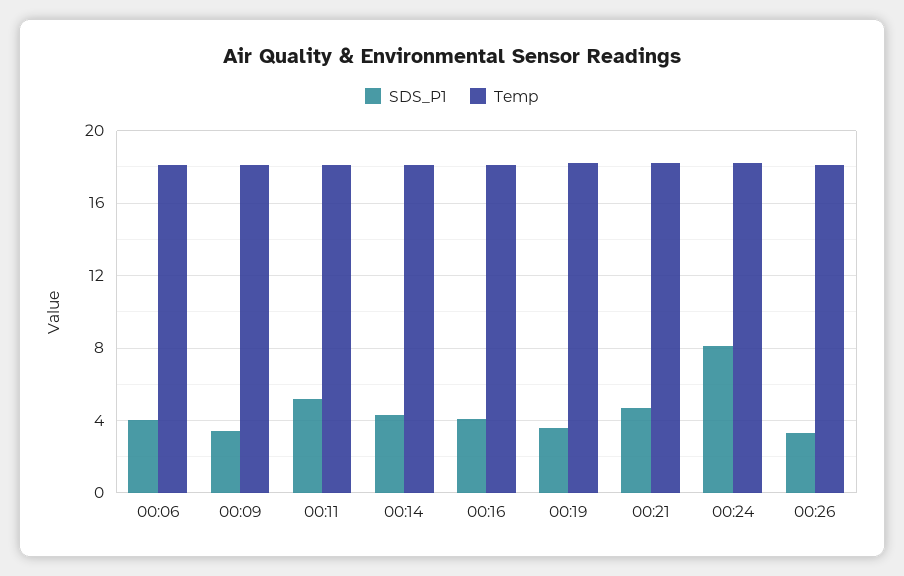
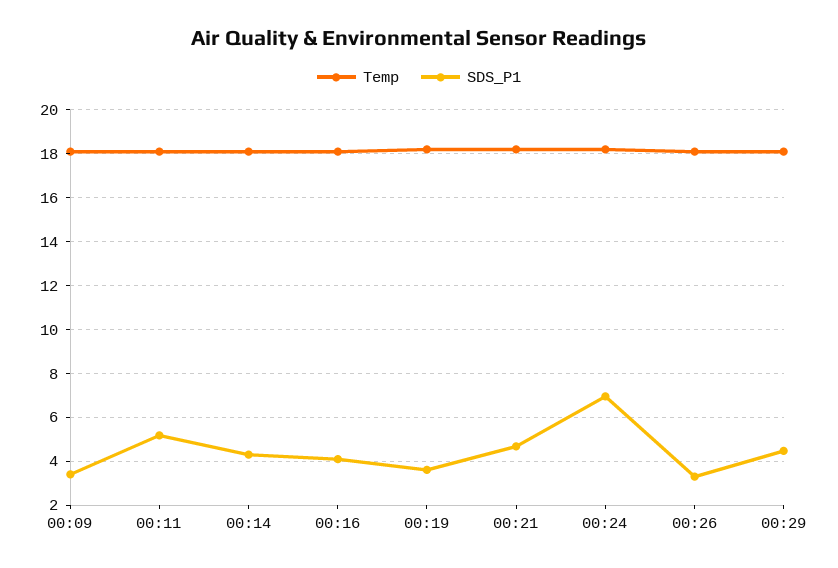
SDS_P1, 00:06: 4 -> none
Temp, 00:06: 18 -> none
SDS_P1, 00:24: 8 -> 7
Temp, 00:29: none -> 18
SDS_P1, 00:29: none -> 4.5

